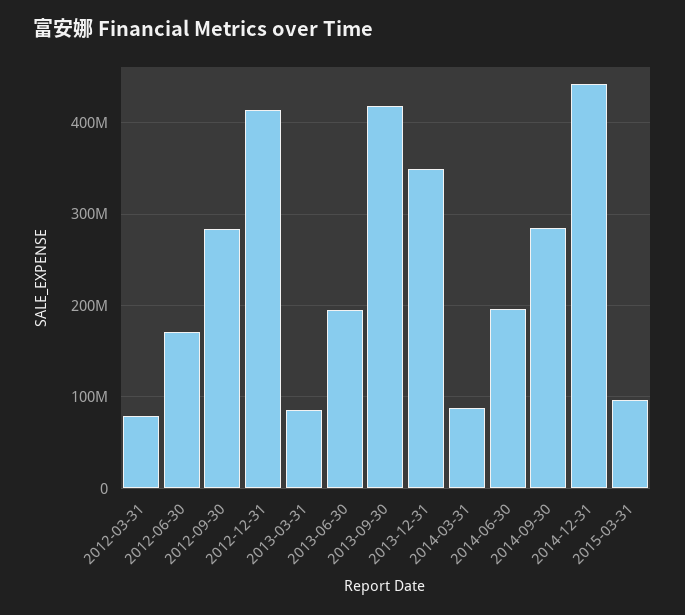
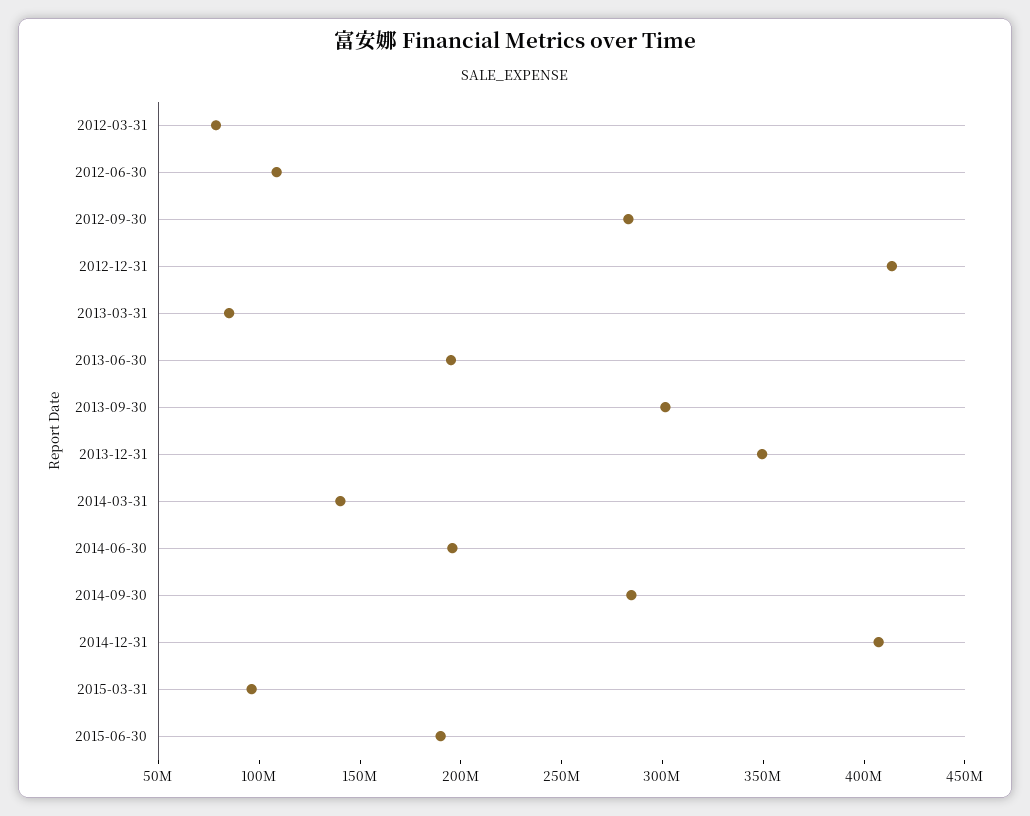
2012-06-30: 170000000 -> 110000000
2013-09-30: 420000000 -> 300000000
2014-03-31: 90000000 -> 140000000
2014-12-31: 440000000 -> 410000000
2015-06-30: none -> 190000000

